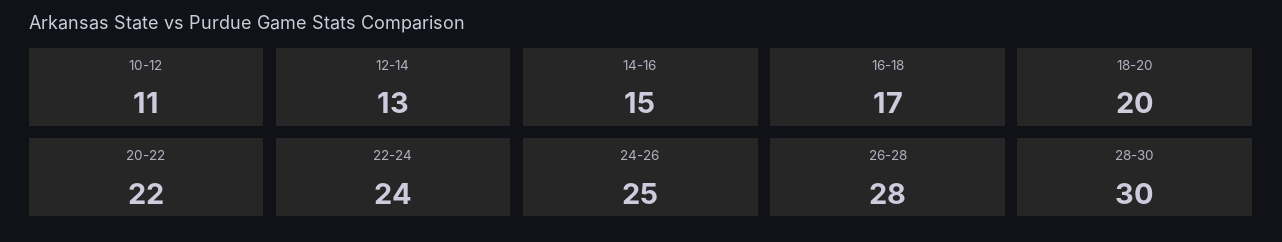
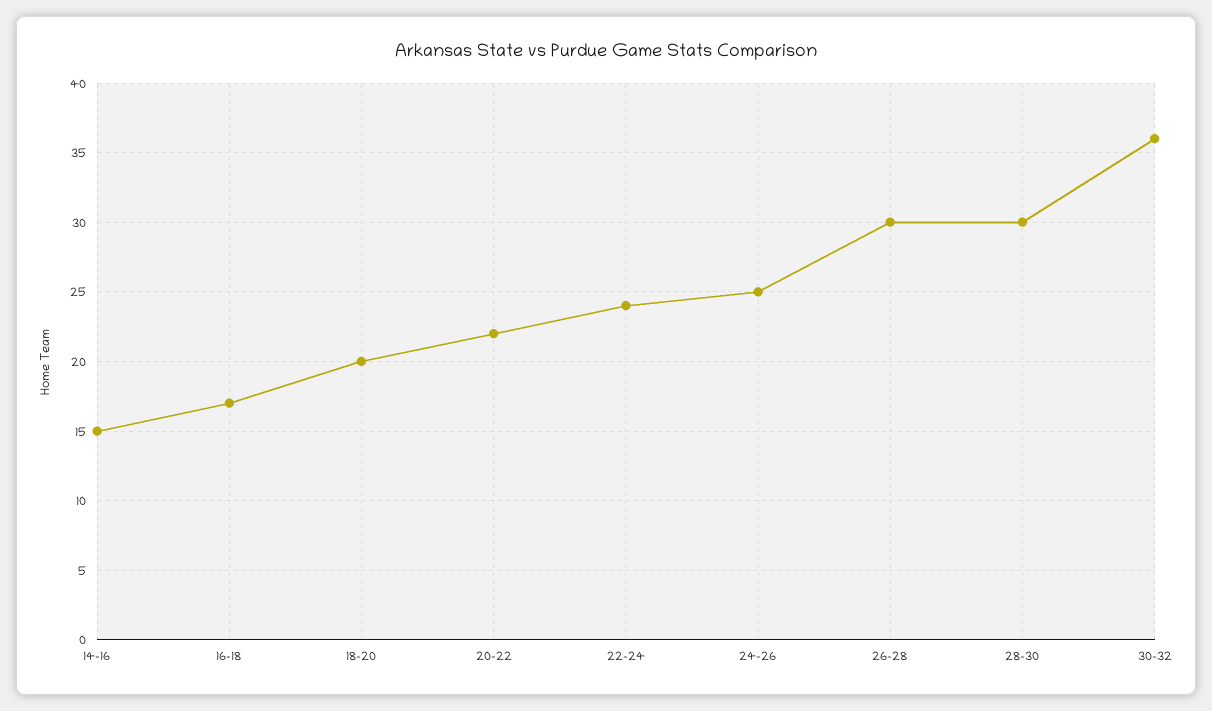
10-12: 11 -> none
12-14: 13 -> none
26-28: 28 -> 30
30-32: none -> 36

